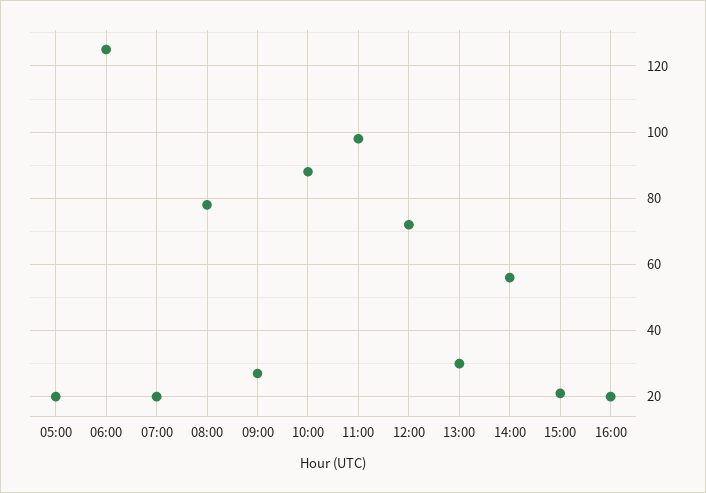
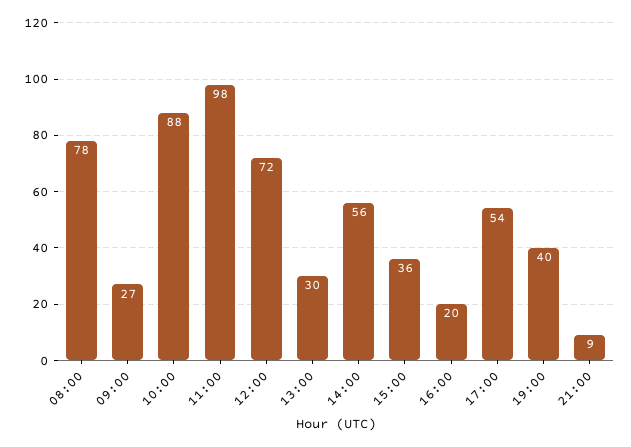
05:00: 20 -> none
06:00: 125 -> none
07:00: 20 -> none
15:00: 20 -> 36
17:00: none -> 54
19:00: none -> 40
21:00: none -> 9

